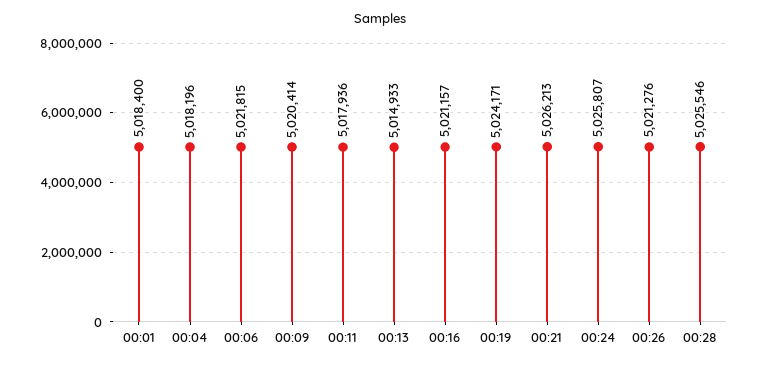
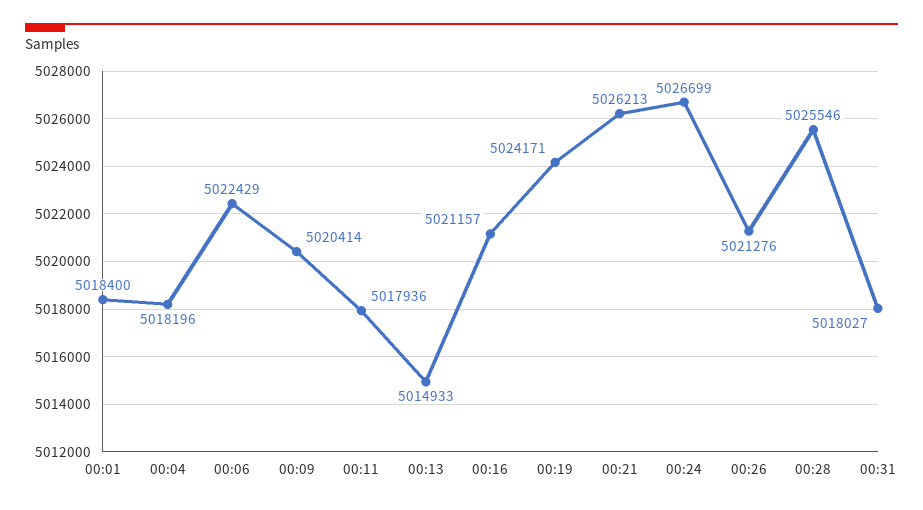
00:06: 5021815 -> 5022429
00:24: 5025807 -> 5026699
00:31: none -> 5018027

